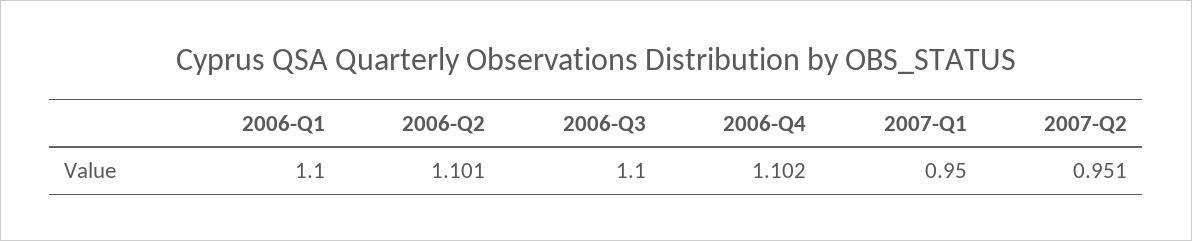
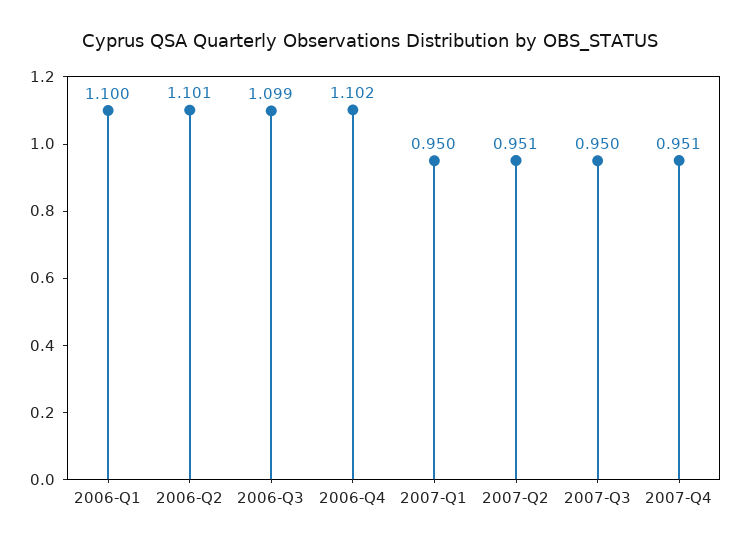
2006-Q3: 1.1 -> 1.099
2007-Q3: none -> 0.95
2007-Q4: none -> 0.951

